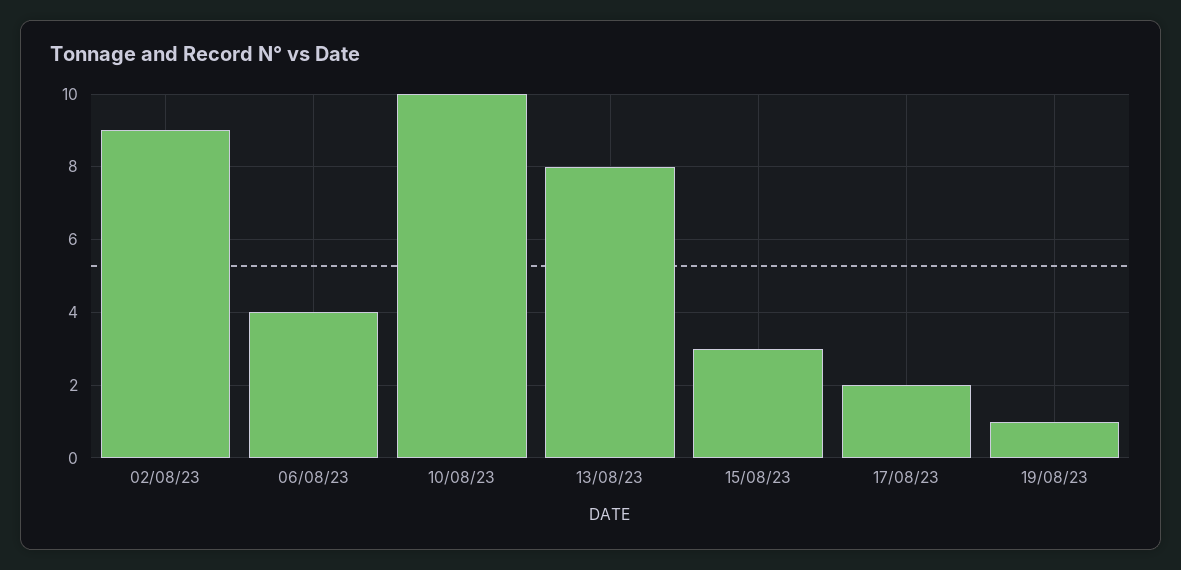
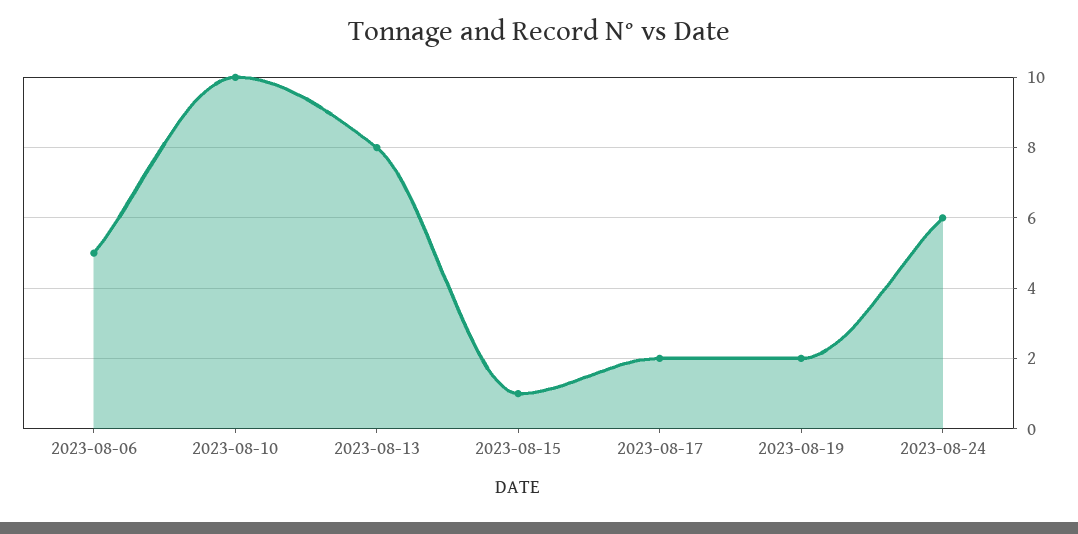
02/08/23: 9 -> none
06/08/23: 4 -> 5
15/08/23: 3 -> 1
19/08/23: 1 -> 2
2023-08-24: none -> 6

